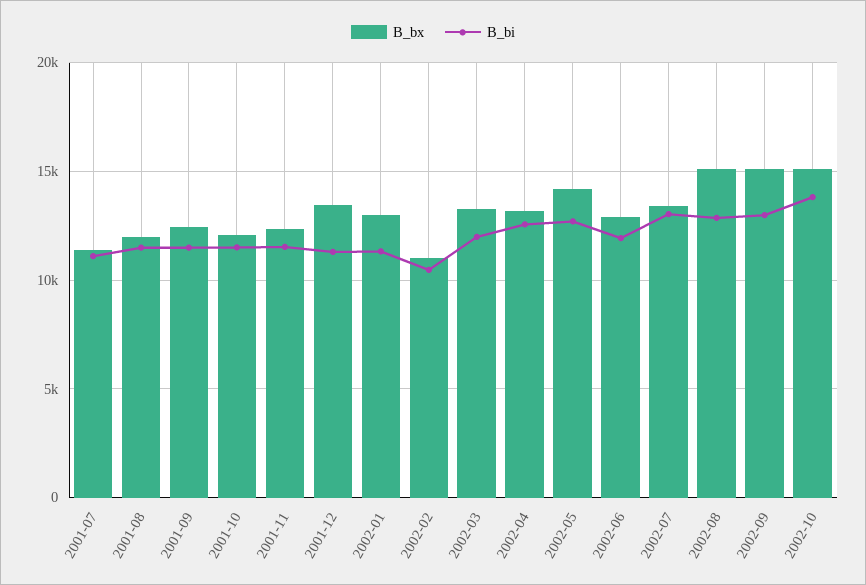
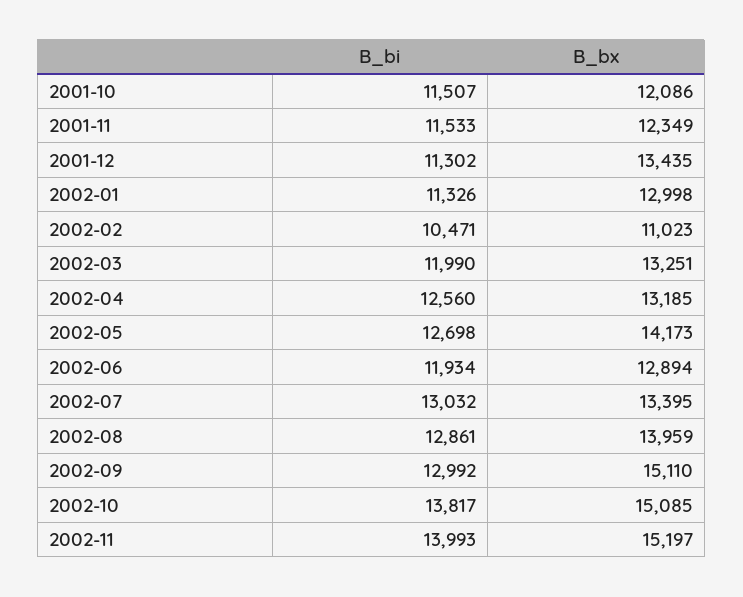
B_bx, 2001-07: 11500 -> none
B_bi, 2001-07: 11000 -> none
B_bx, 2001-08: 12000 -> none
B_bi, 2001-08: 11500 -> none
B_bx, 2001-09: 12500 -> none
B_bi, 2001-09: 11500 -> none
B_bx, 2002-08: 15000 -> 13959
B_bi, 2002-11: none -> 13993
B_bx, 2002-11: none -> 15197

